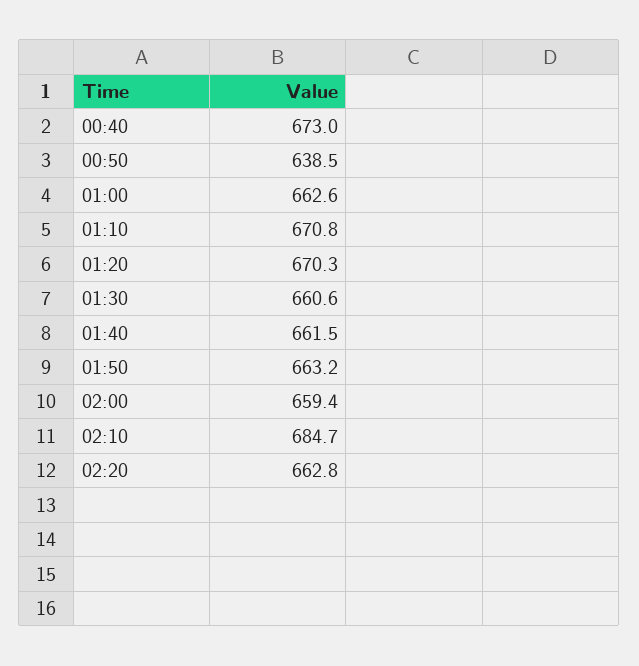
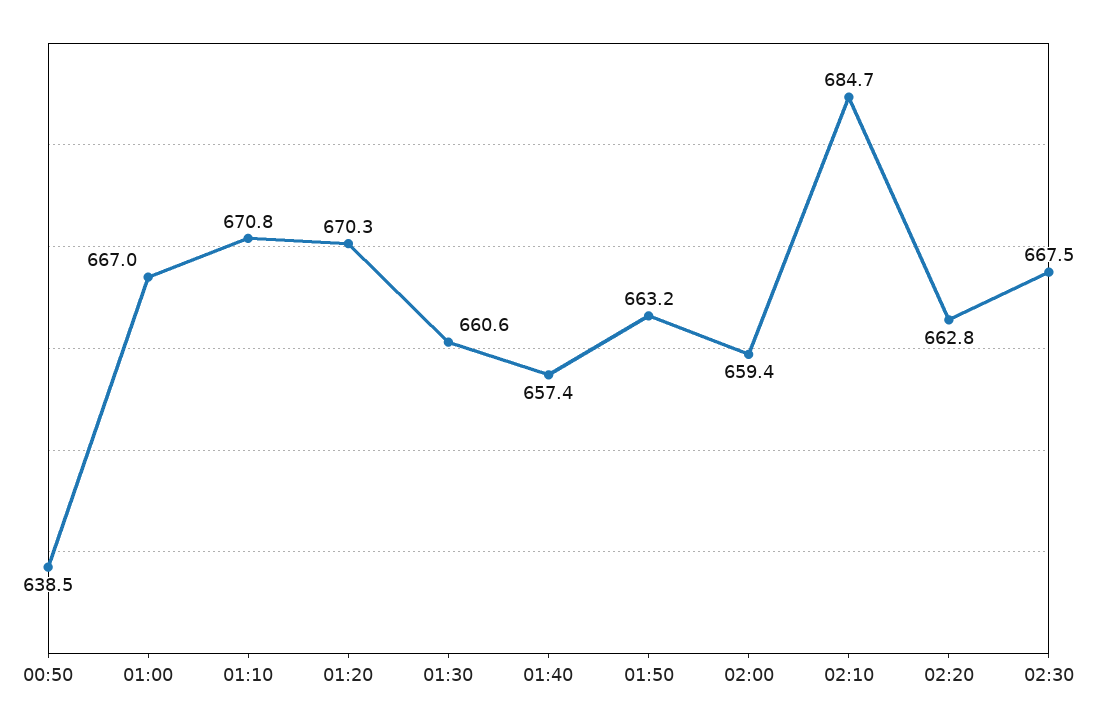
00:40: 673 -> none
01:00: 662.6 -> 667
01:40: 661.5 -> 657.4
02:30: none -> 667.5

